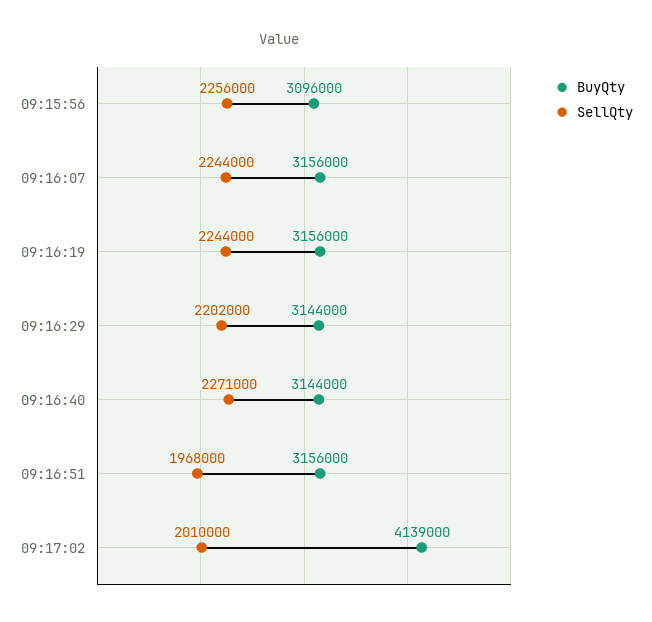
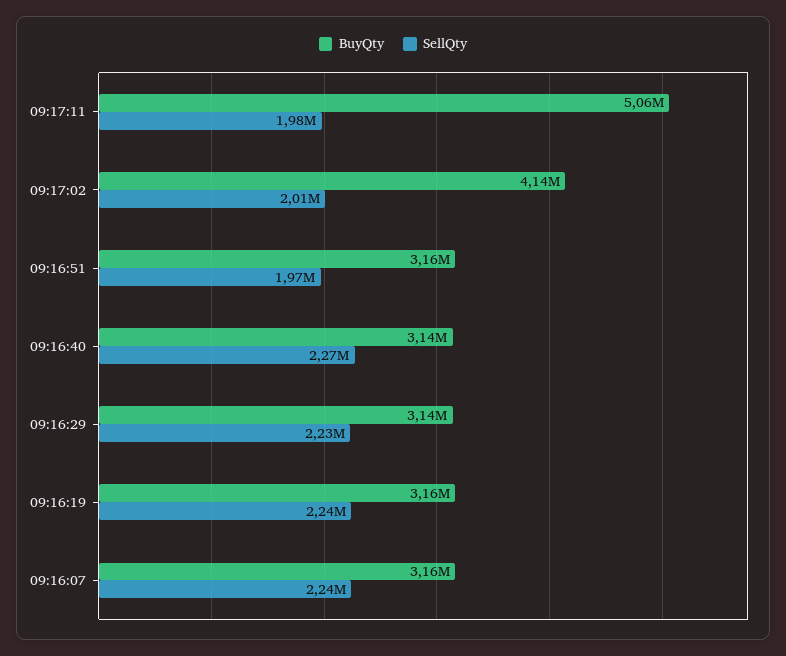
BuyQty, 09:15:56: 3096000 -> none
SellQty, 09:15:56: 2256000 -> none
SellQty, 09:16:29: 2202000 -> 2230000
BuyQty, 09:17:11: none -> 5060000
SellQty, 09:17:11: none -> 1980000

